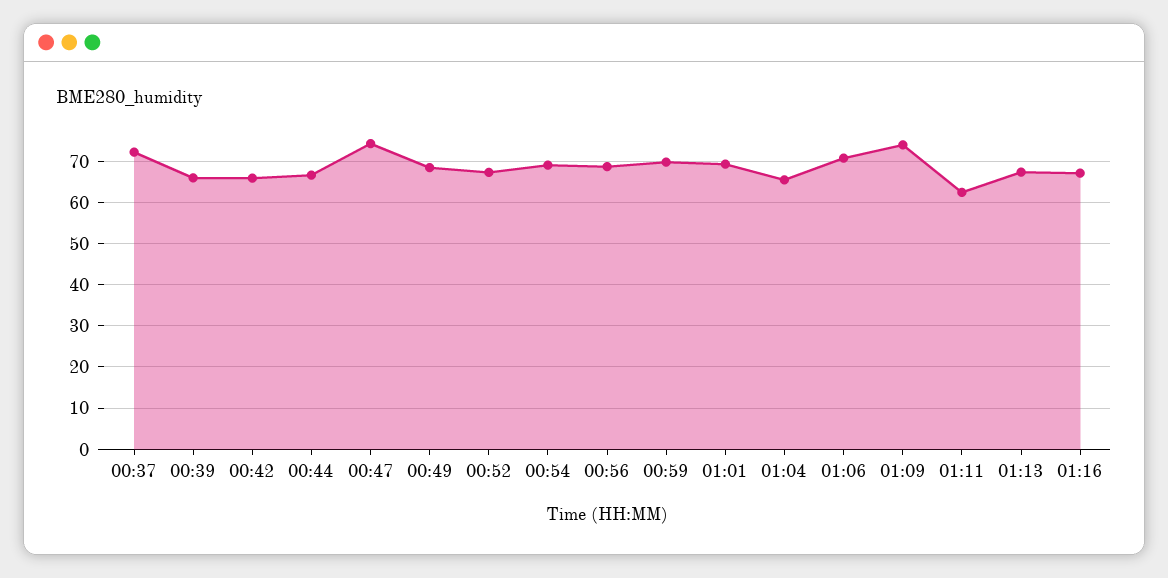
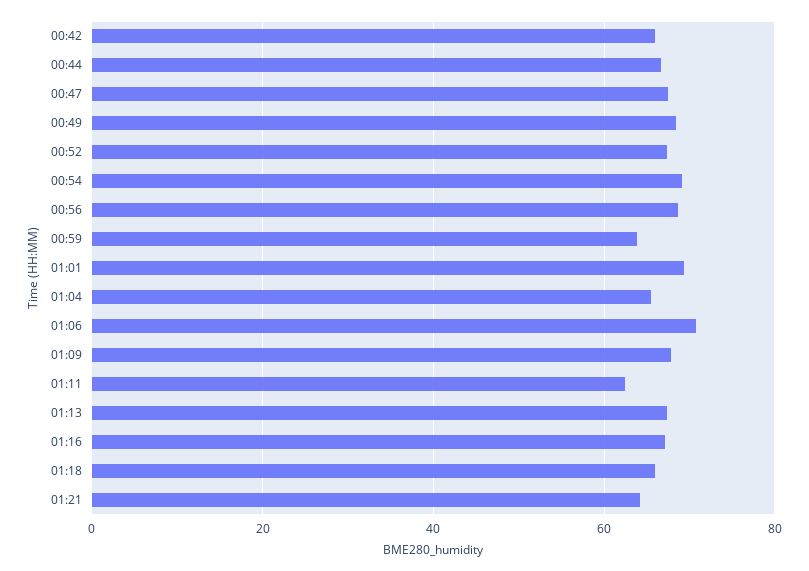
00:37: 72 -> none
00:39: 66 -> none
00:47: 74 -> 68
00:59: 70 -> 64
01:09: 74 -> 68
01:18: none -> 66
01:21: none -> 64

